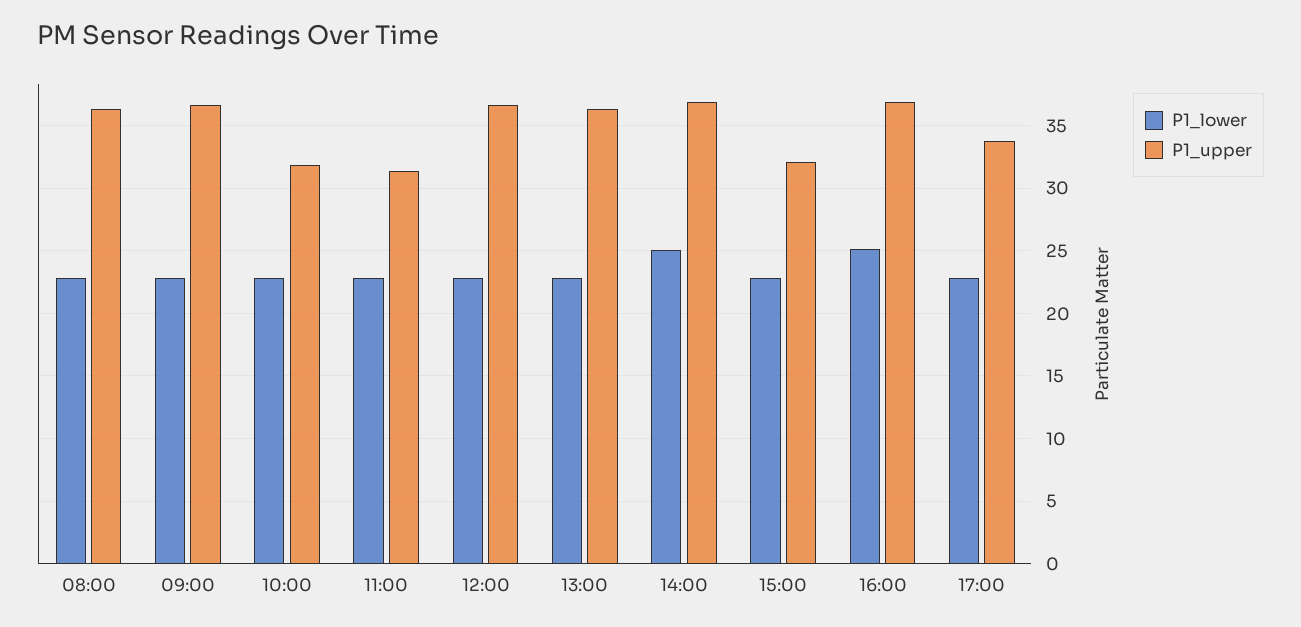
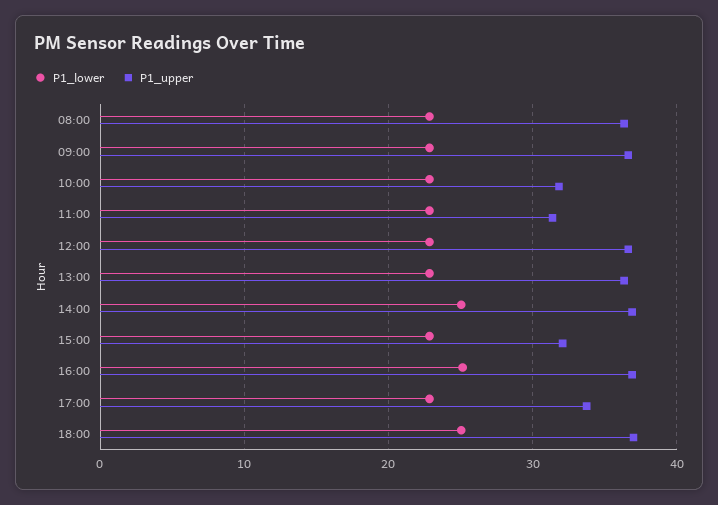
P1_lower, 18:00: none -> 25
P1_upper, 18:00: none -> 37

